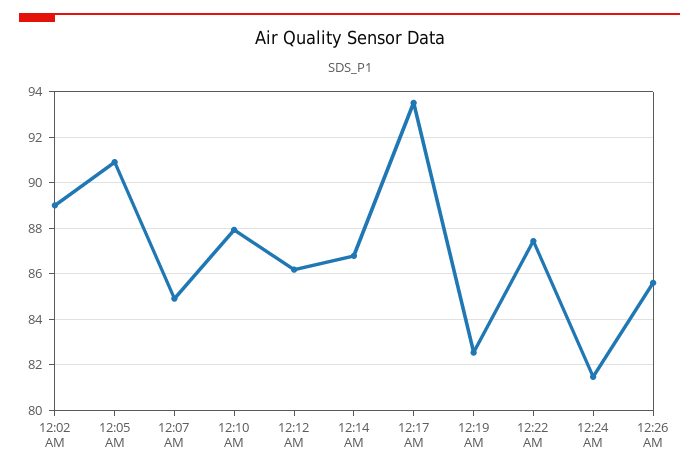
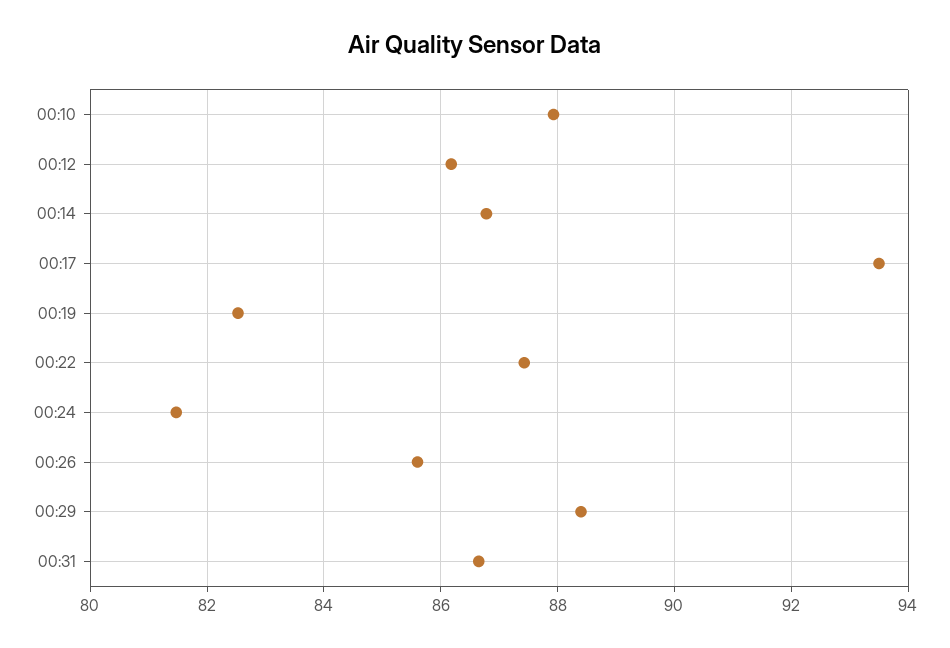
12:02 AM: 89 -> none
12:05 AM: 91 -> none
12:07 AM: 85 -> none
00:29: none -> 88.4
00:31: none -> 86.6

